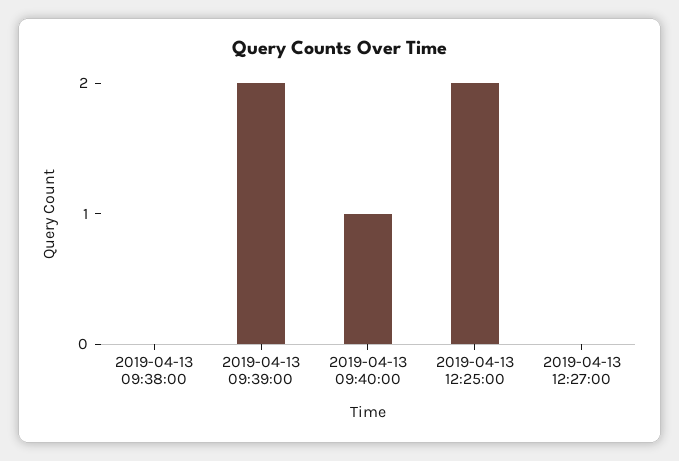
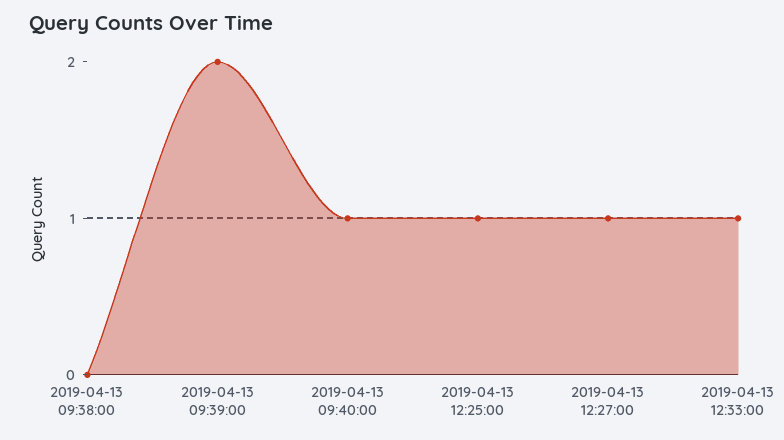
2019-04-13 12:25:00: 2 -> 1
2019-04-13 12:27:00: 0 -> 1
2019-04-13 12:33:00: none -> 1

